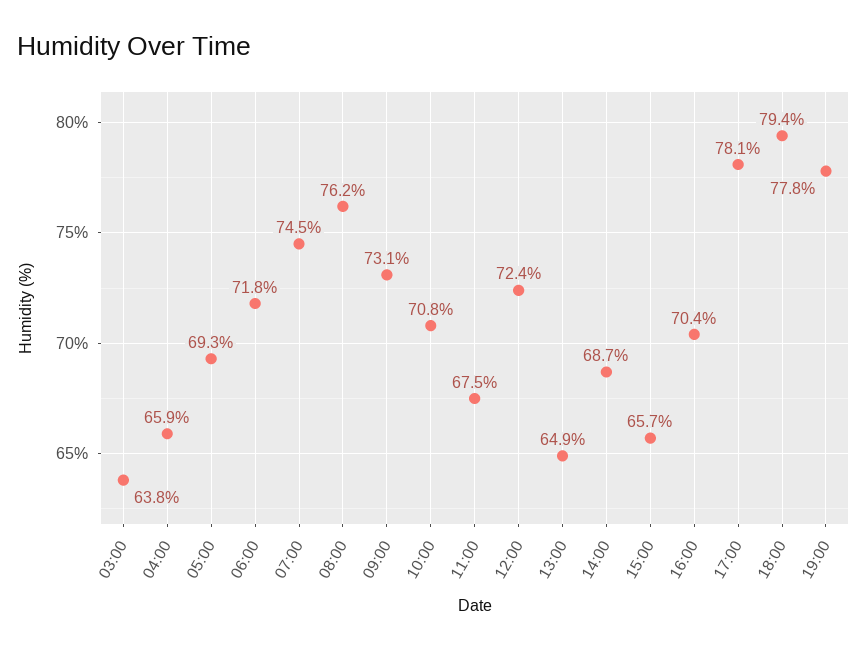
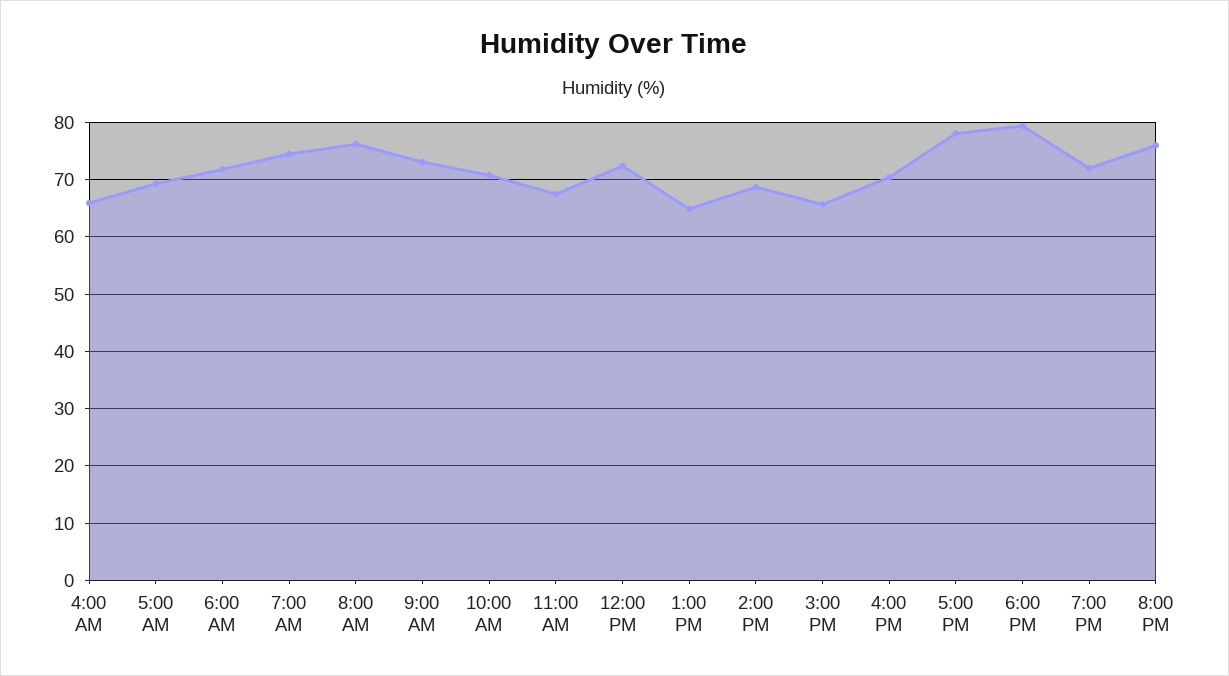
03:00: 63.8 -> none
19:00: 77.8 -> 72
8:00 PM: none -> 76

